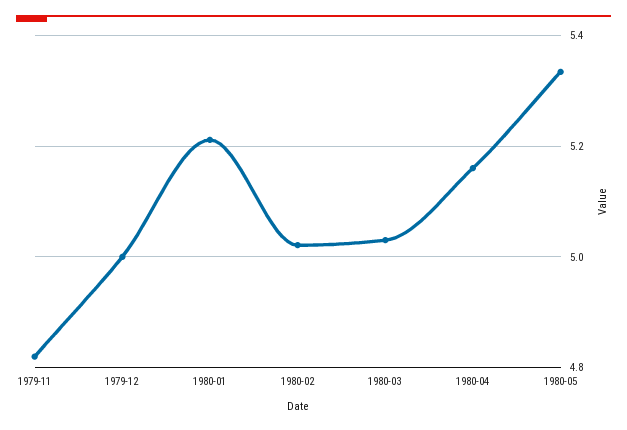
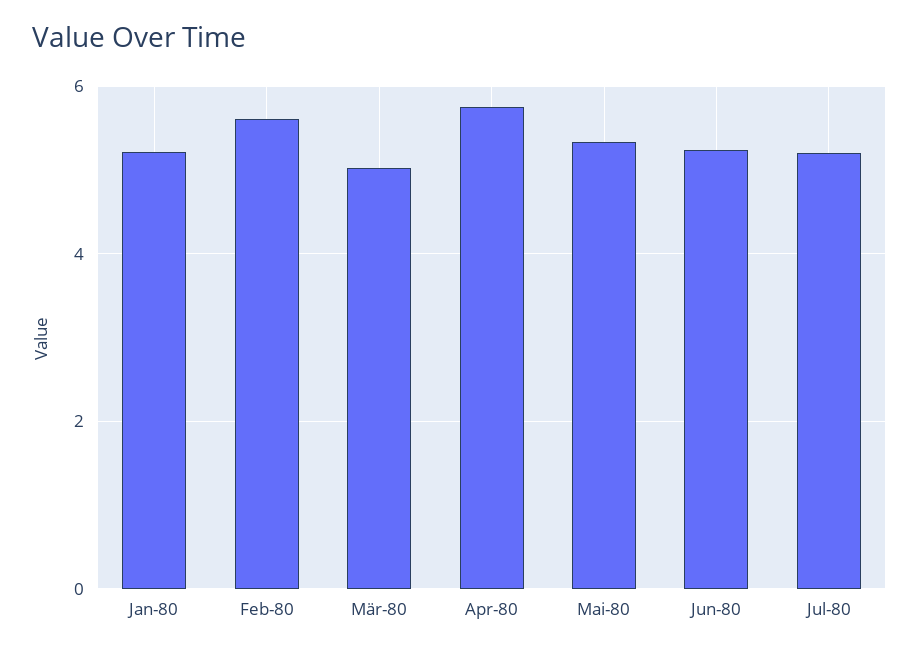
1979-11: 4.82 -> none
1979-12: 5 -> none
1980-02: 5.02 -> 5.6
1980-04: 5.16 -> 5.8
Jun-80: none -> 5.2
Jul-80: none -> 5.2

